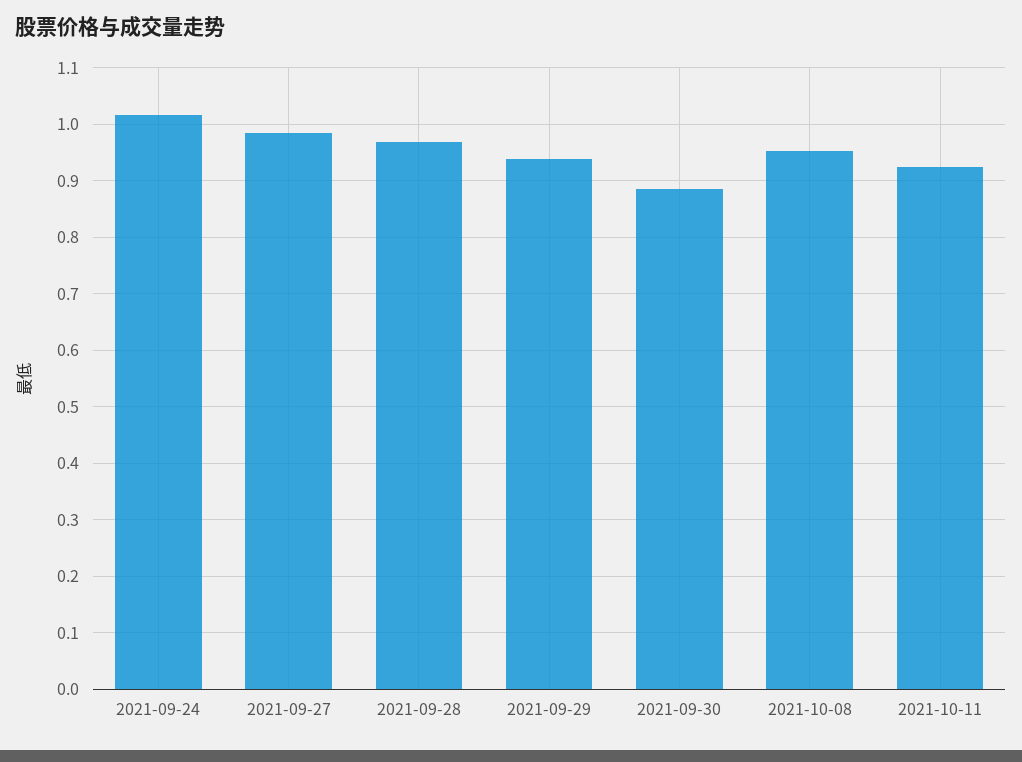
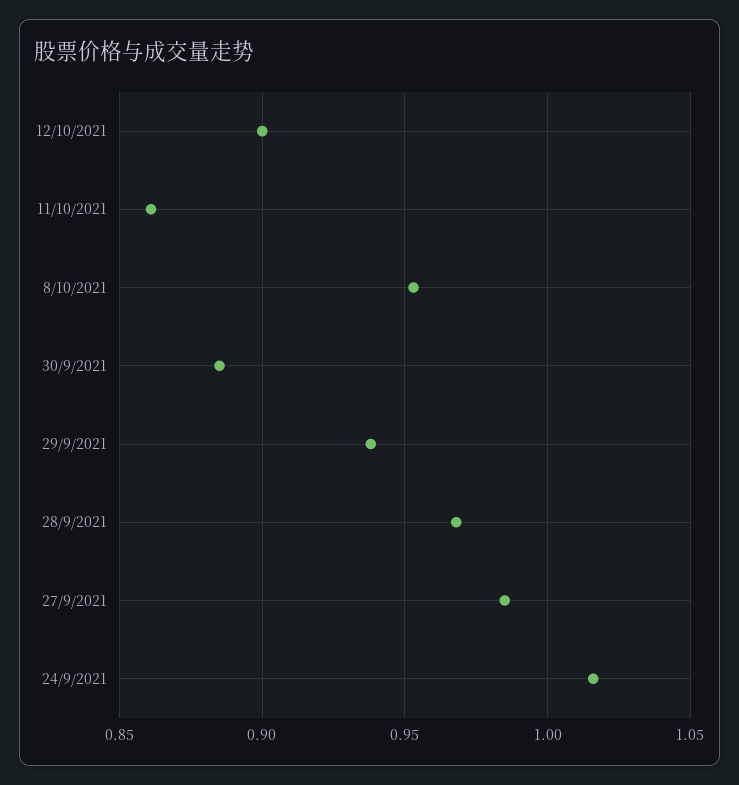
2021-10-11: 0.92 -> 0.86
12/10/2021: none -> 0.9

